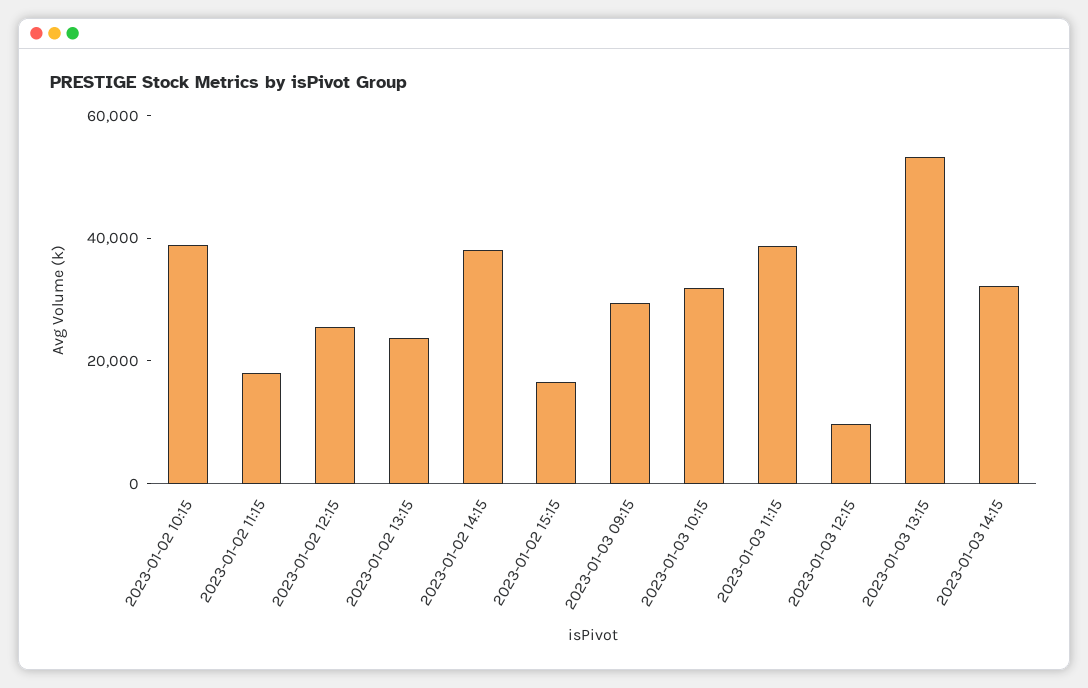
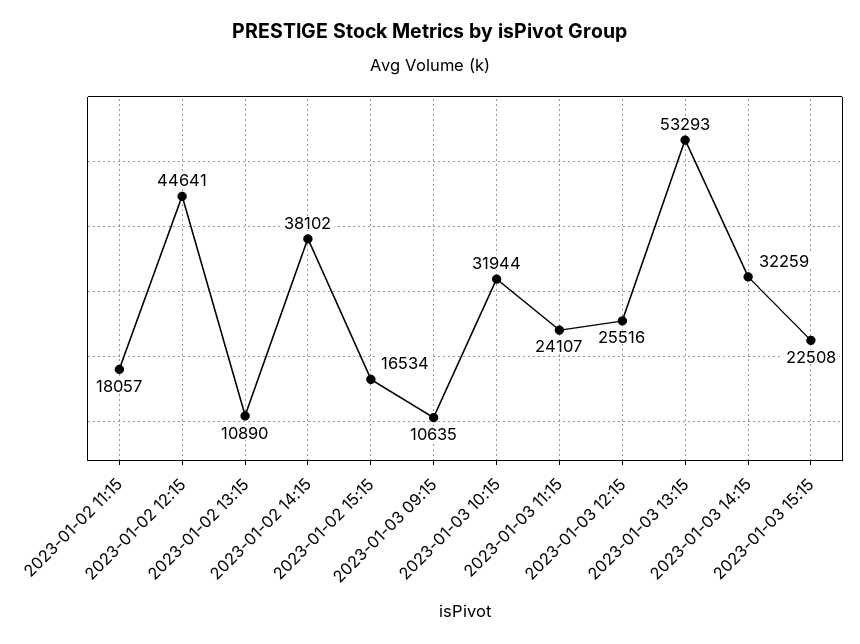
2023-01-02 10:15: 40000 -> none
2023-01-02 12:15: 25000 -> 44641
2023-01-02 13:15: 25000 -> 10890
2023-01-03 09:15: 30000 -> 10635
2023-01-03 11:15: 40000 -> 24107
2023-01-03 12:15: 10000 -> 25516
2023-01-03 15:15: none -> 22508

